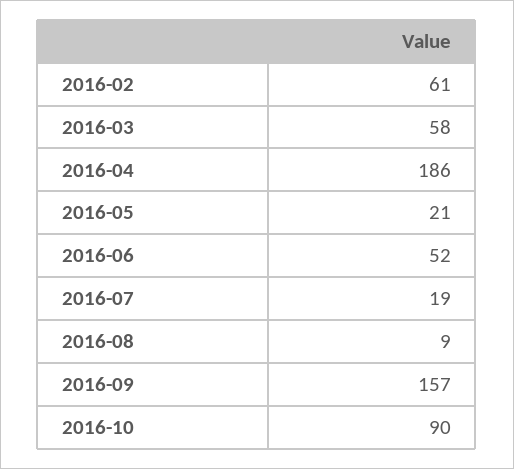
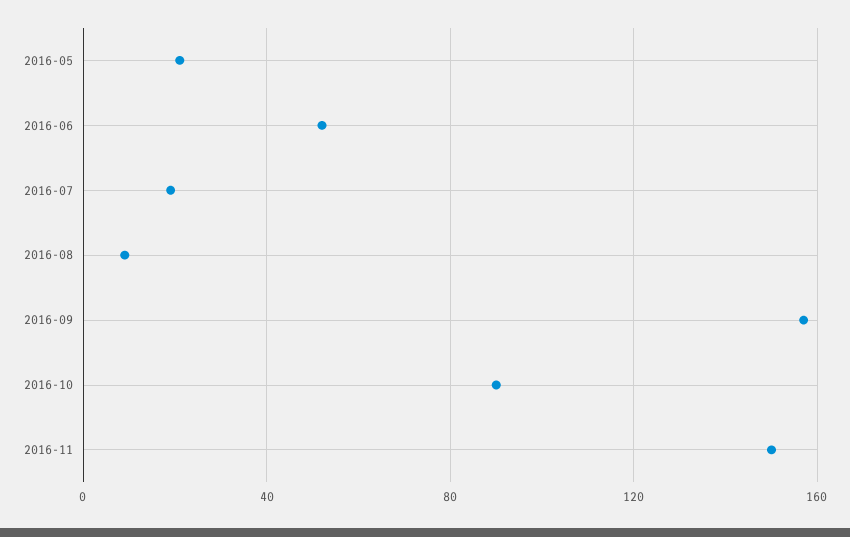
2016-02: 61 -> none
2016-03: 58 -> none
2016-04: 186 -> none
2016-11: none -> 150

